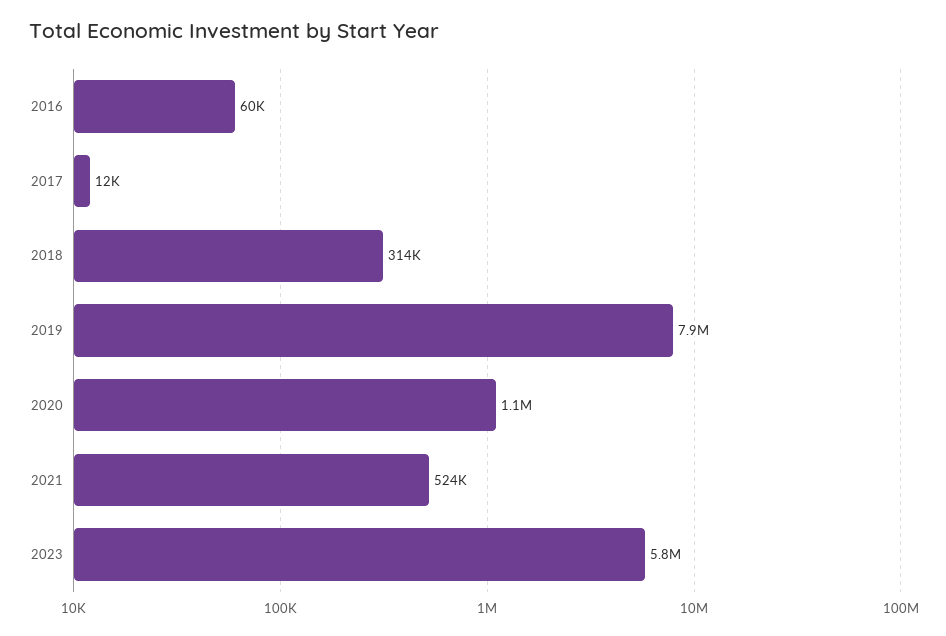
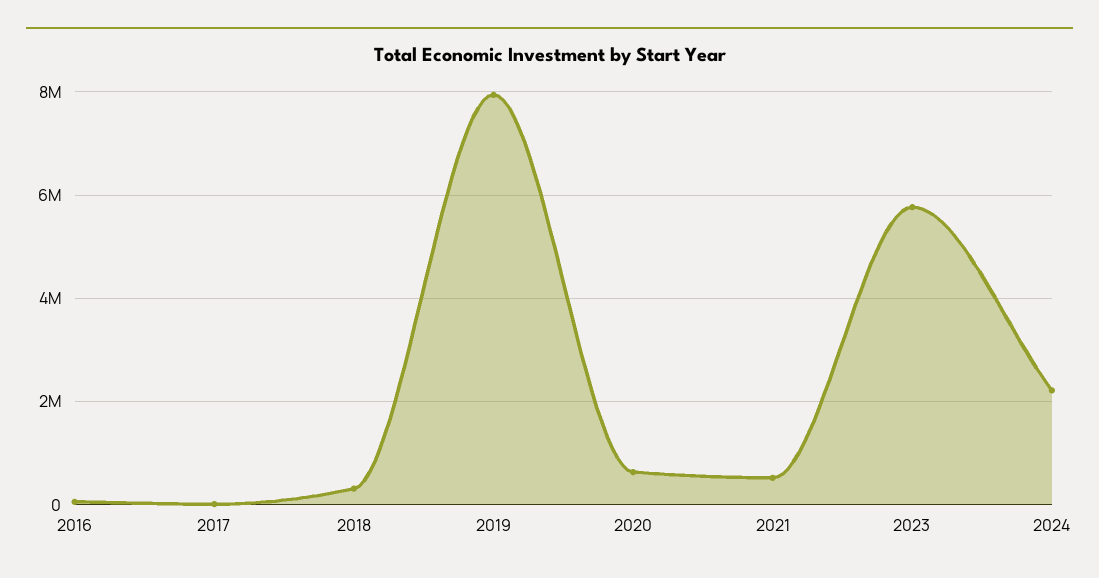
2020: 1100000 -> 600000
2024: none -> 2200000

